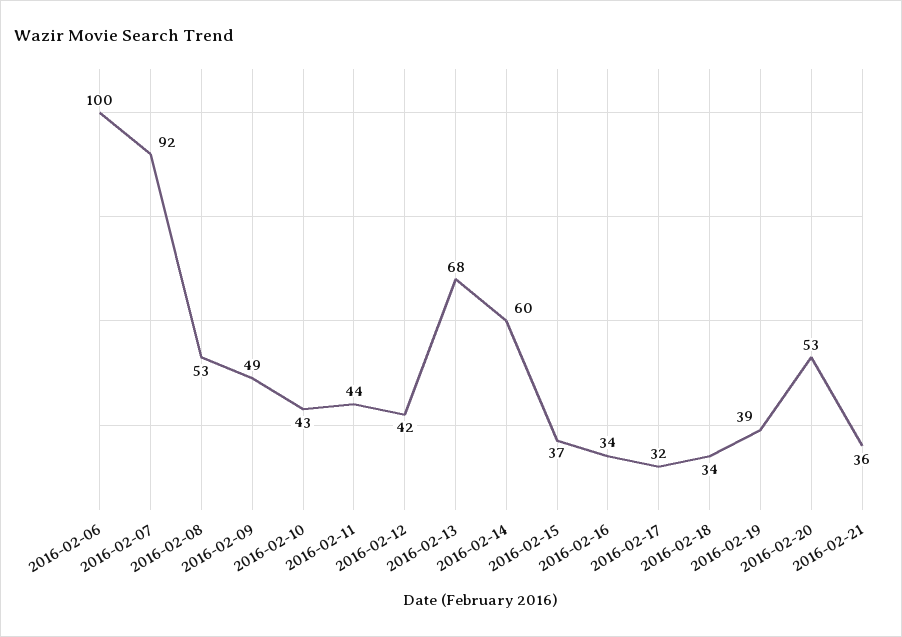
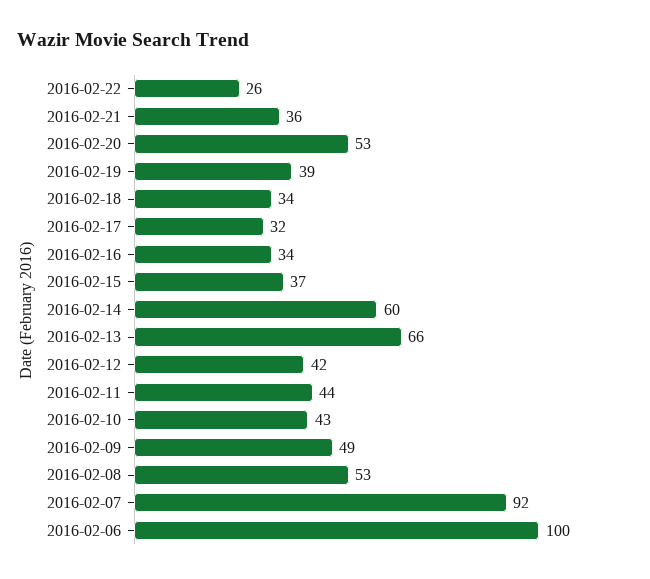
2016-02-13: 68 -> 66
2016-02-22: none -> 26

